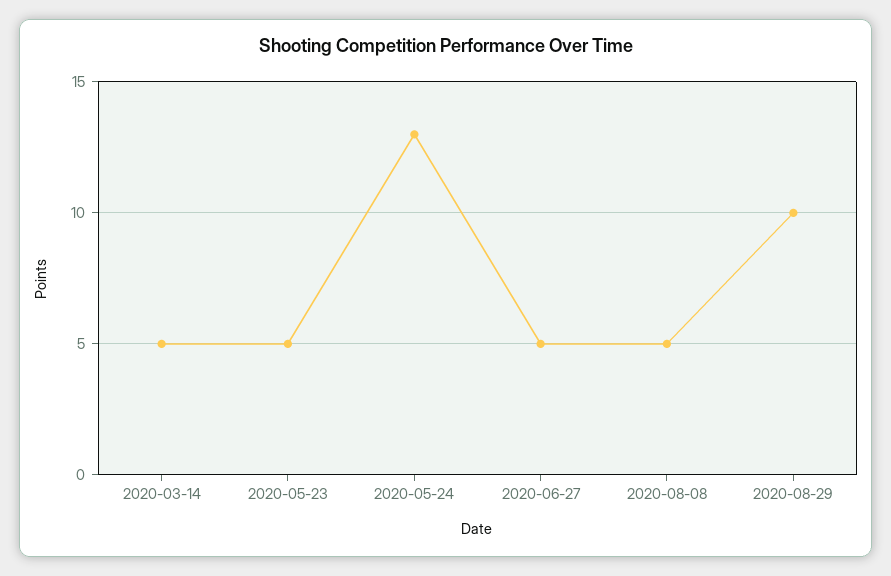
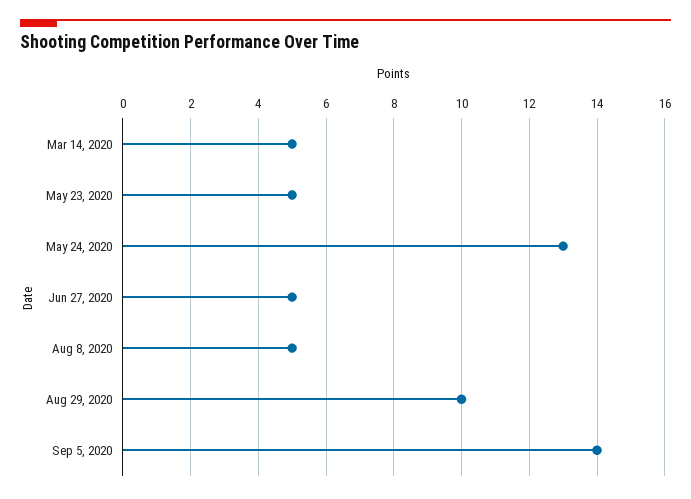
Sep 5, 2020: none -> 14

